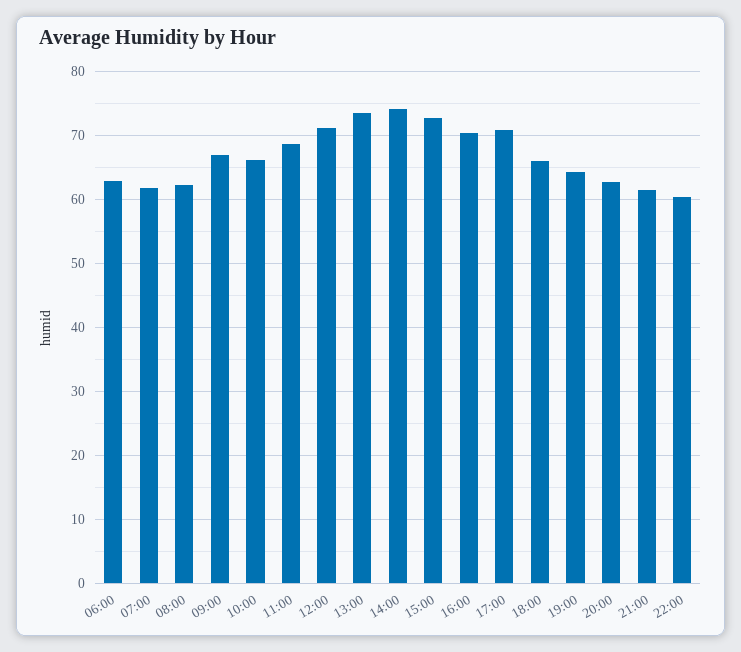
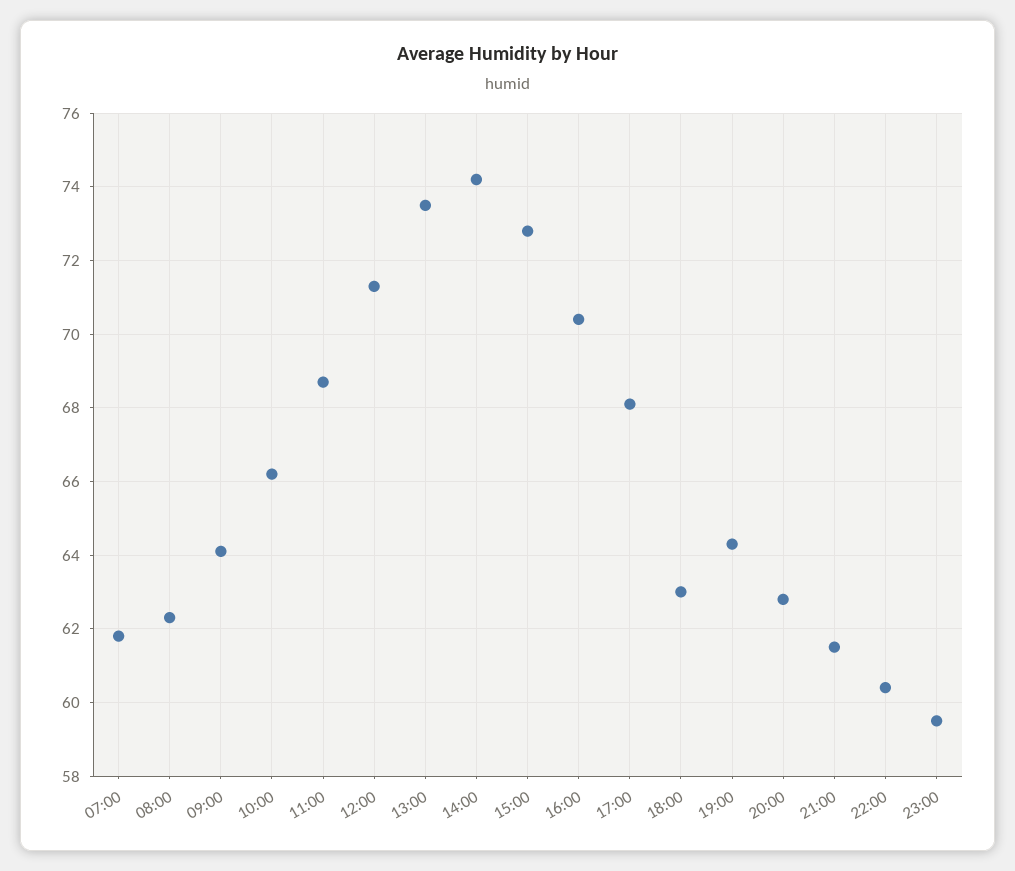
06:00: 63 -> none
09:00: 67 -> 64
17:00: 71 -> 68
18:00: 66 -> 63
23:00: none -> 59.5

